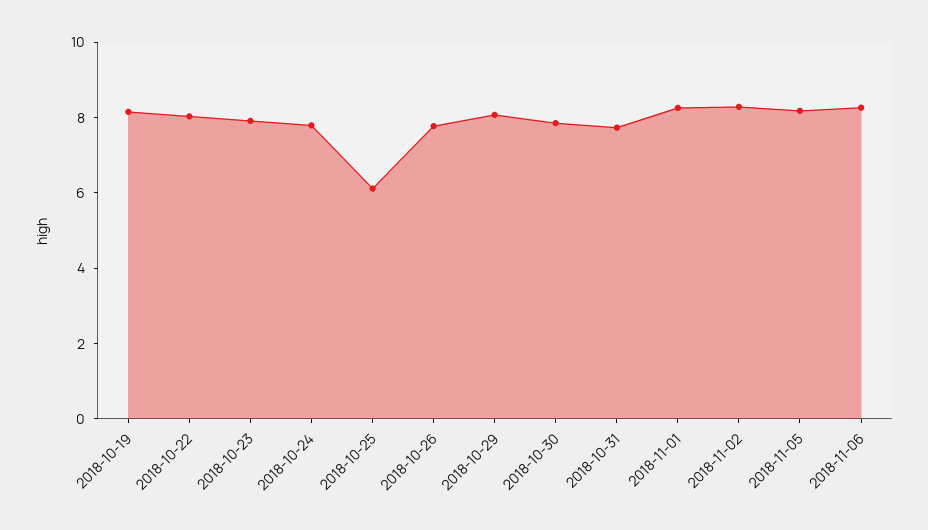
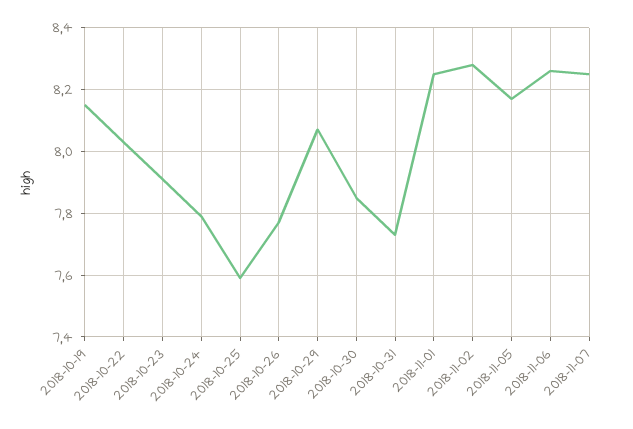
2018-10-25: 6 -> 7.6
2018-11-07: none -> 8.25

